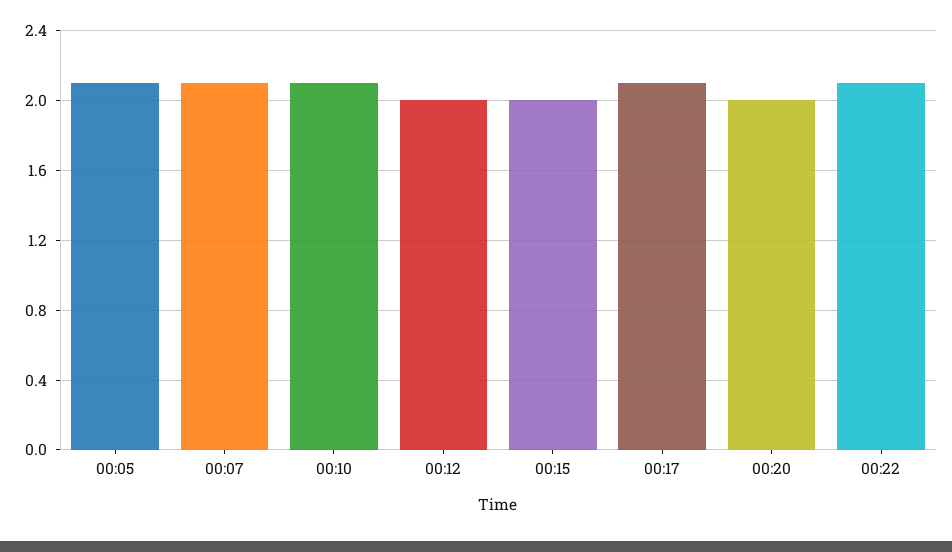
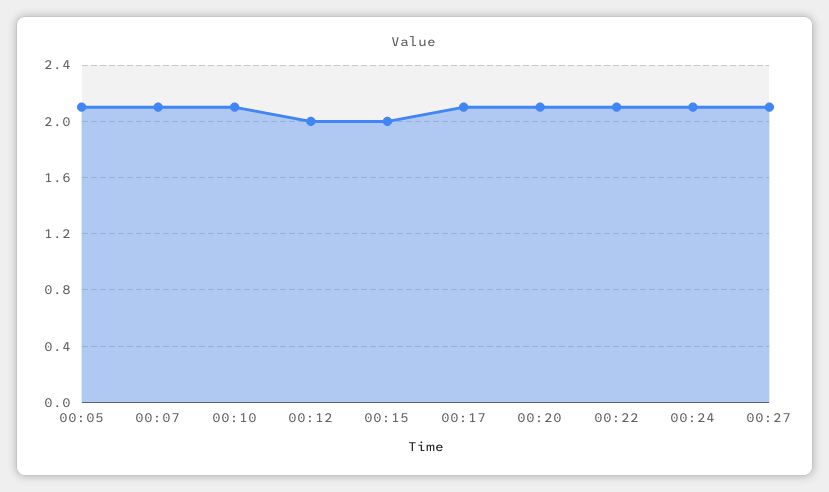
00:20: 2 -> 2.1
00:24: none -> 2.1
00:27: none -> 2.1

